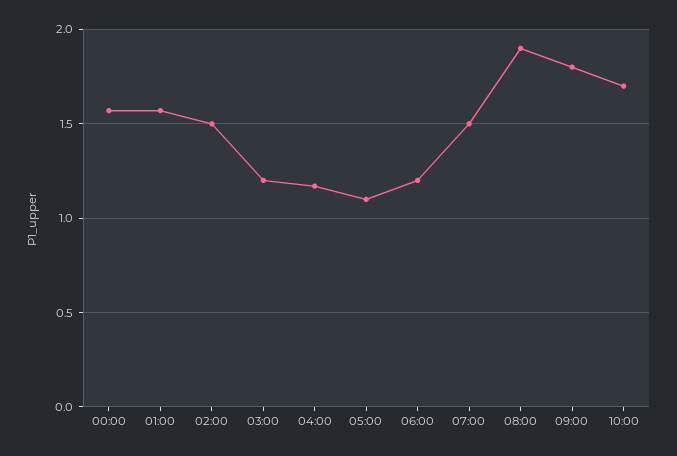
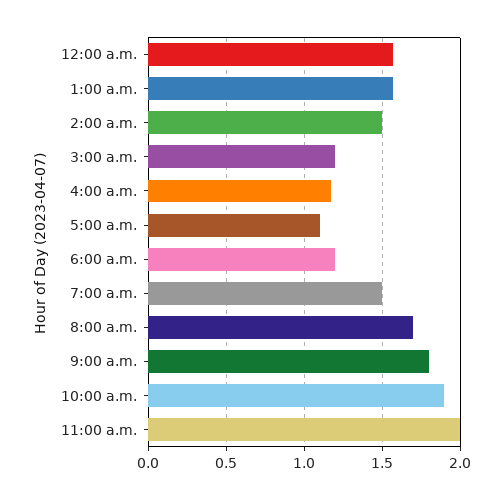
08:00: 1.9 -> 1.7
10:00: 1.7 -> 1.9
11:00 a.m.: none -> 2

